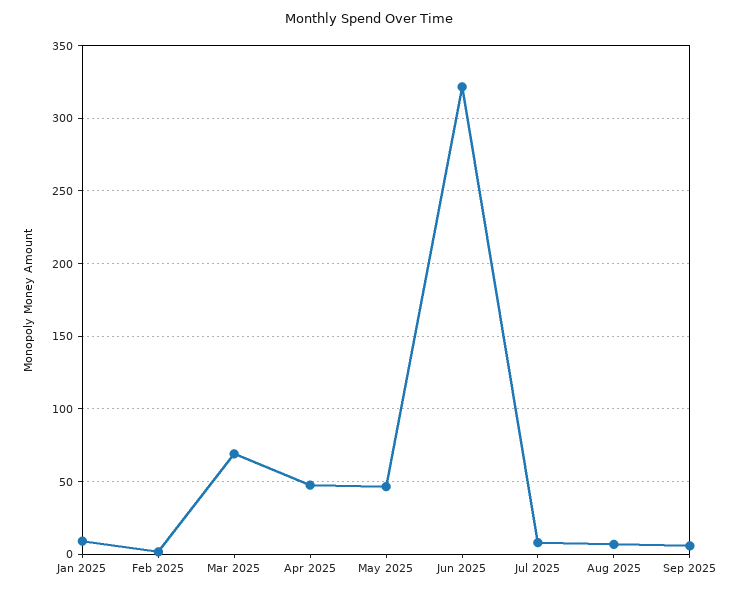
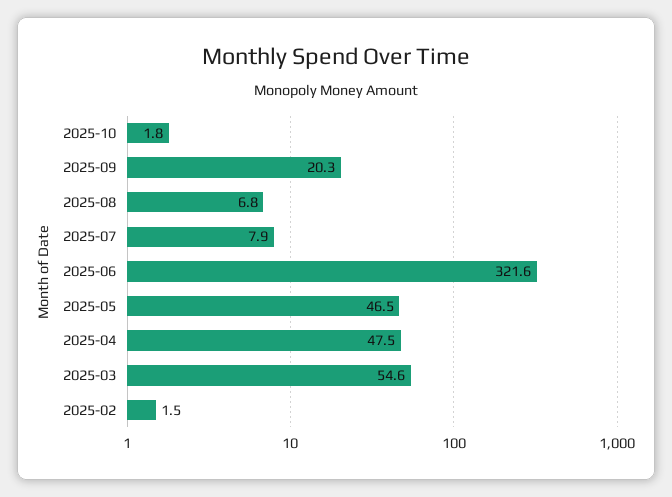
Jan 2025: 10 -> none
Mar 2025: 70 -> 54.6
Sep 2025: 5 -> 20.3
2025-10: none -> 1.8

